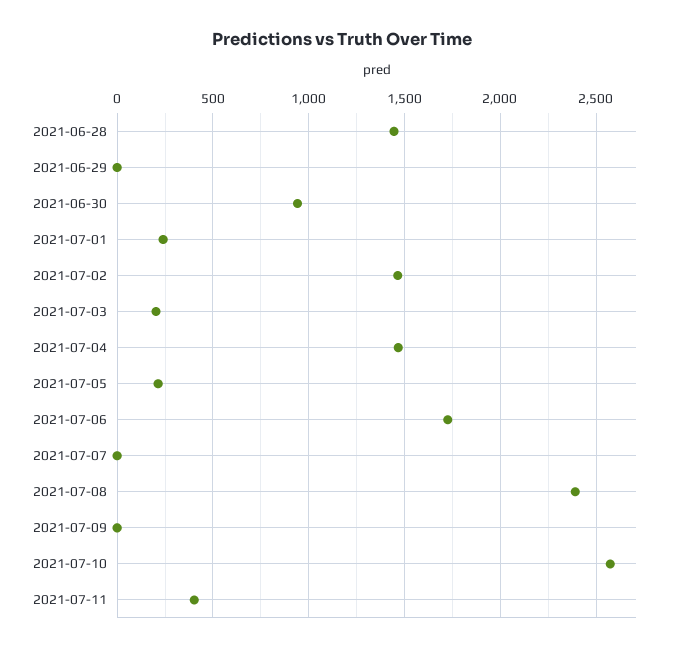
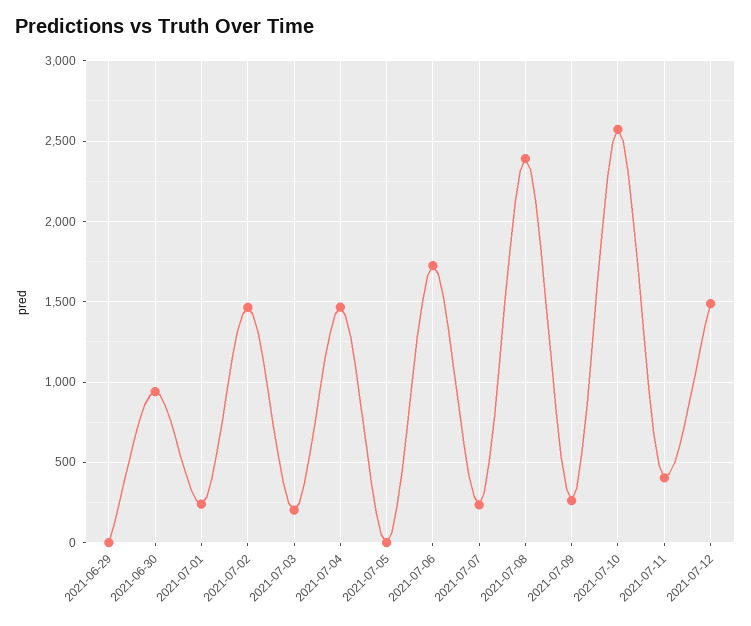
2021-06-28: 1450 -> none
2021-07-05: 200 -> 0
2021-07-07: 0 -> 250
2021-07-09: 0 -> 250
2021-07-12: none -> 1500

